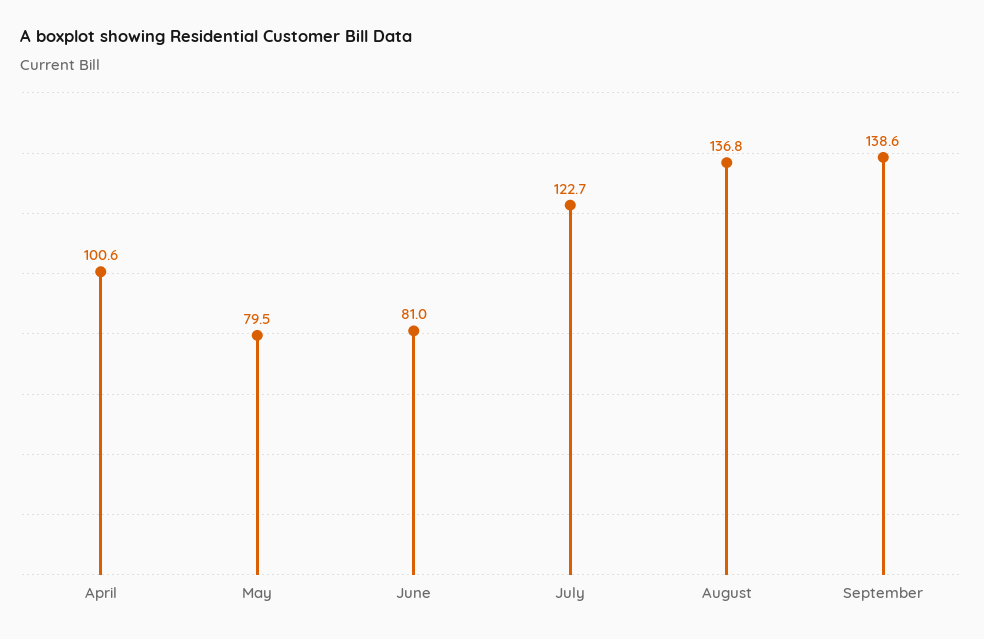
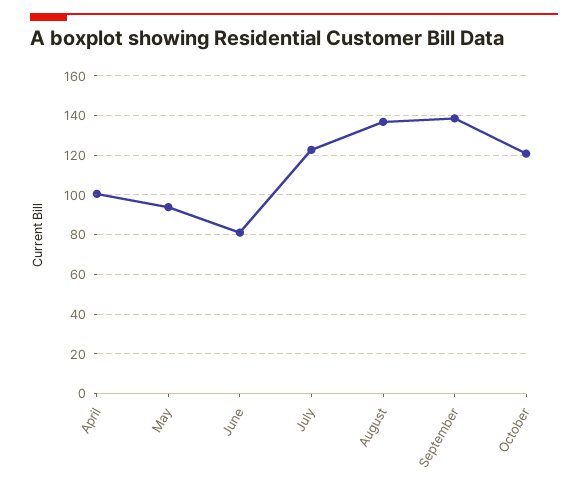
May: 79.5 -> 95
October: none -> 120

